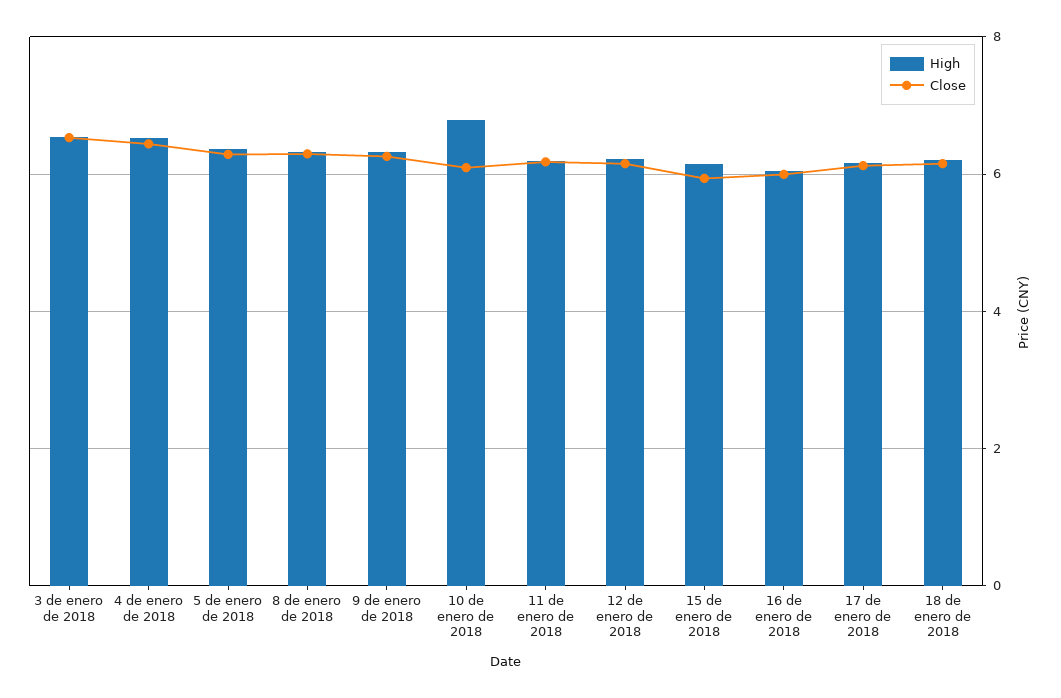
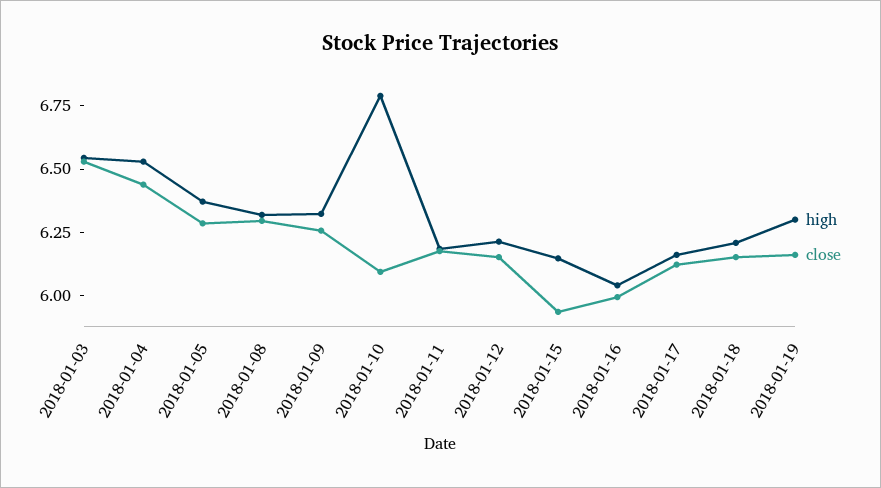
High, 2018-01-19: none -> 6.3
Close, 2018-01-19: none -> 6.15

